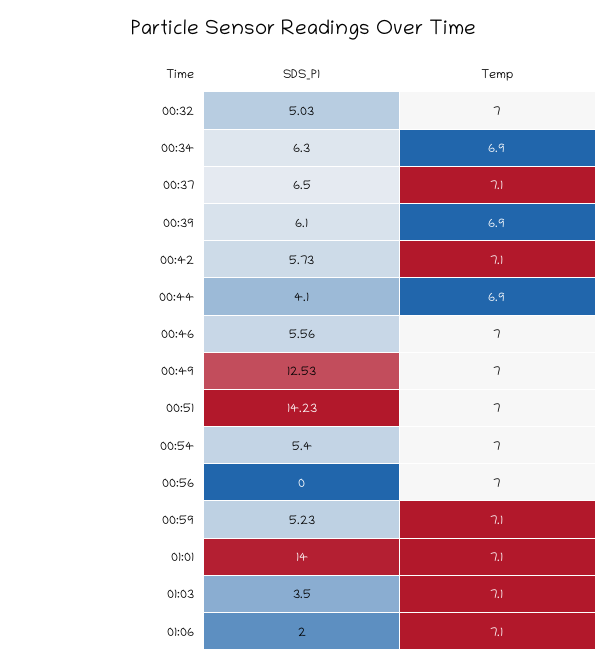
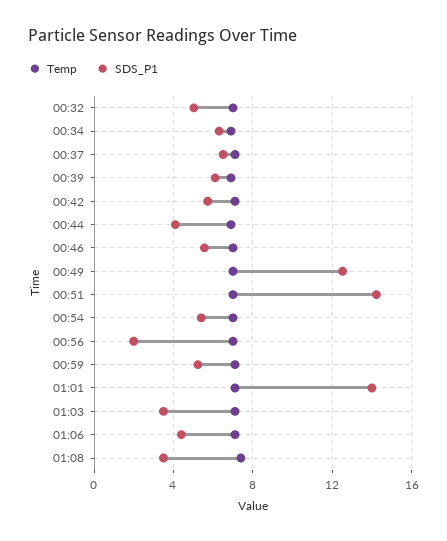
SDS_P1, 00:56: 0 -> 2
SDS_P1, 01:06: 2 -> 4.5
Temp, 01:08: none -> 7.5
SDS_P1, 01:08: none -> 3.5

